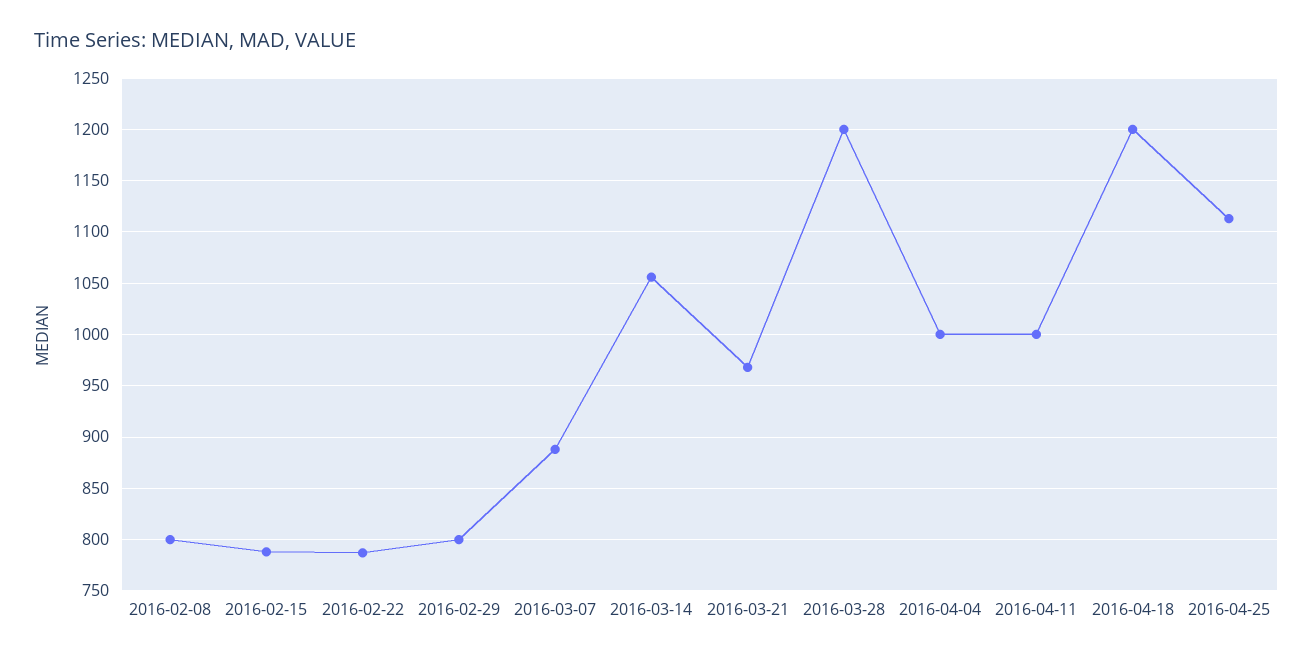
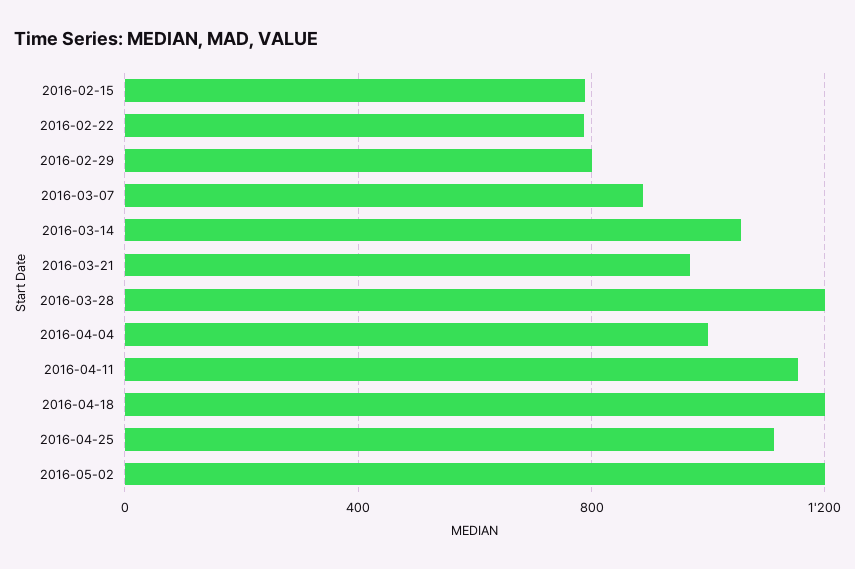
2016-02-08: 800 -> none
2016-04-11: 1000 -> 1150
2016-05-02: none -> 1200

